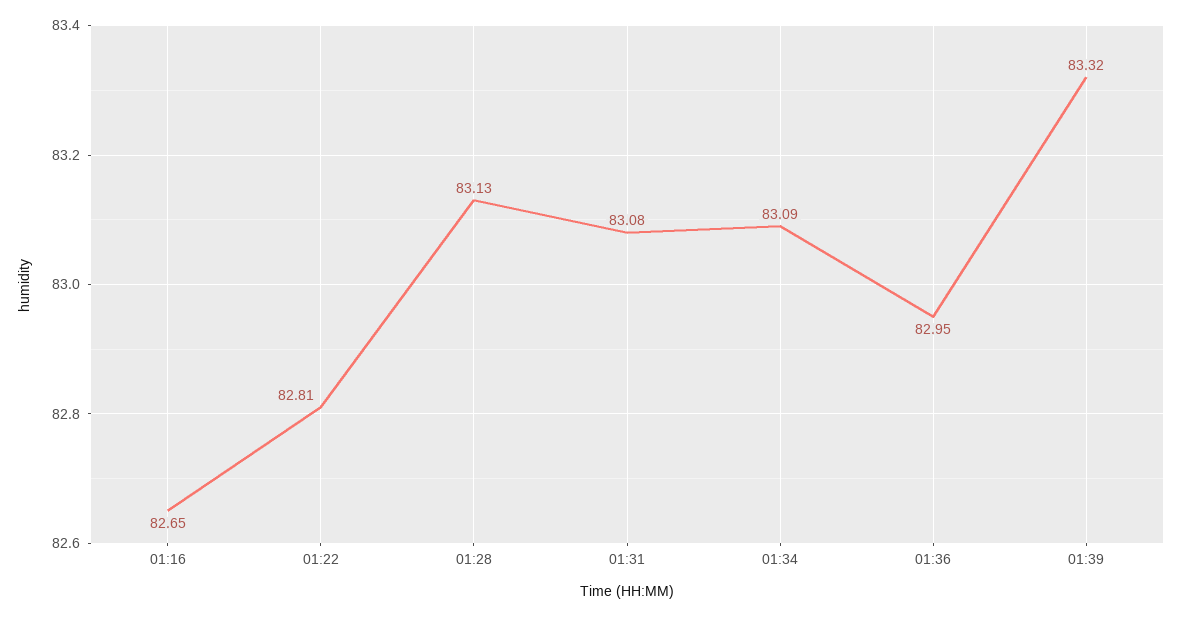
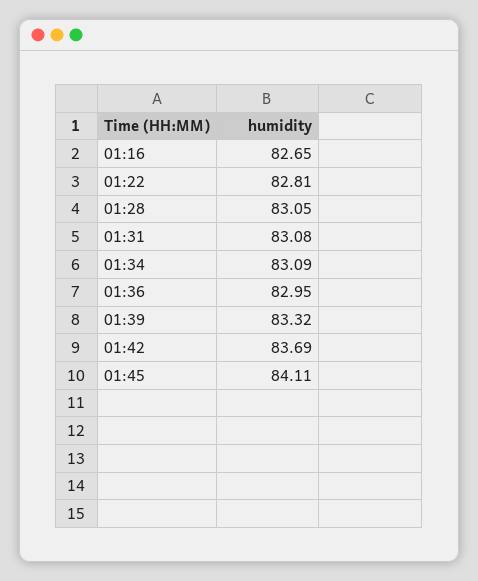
01:28: 83.13 -> 83.05
01:42: none -> 83.69
01:45: none -> 84.11

